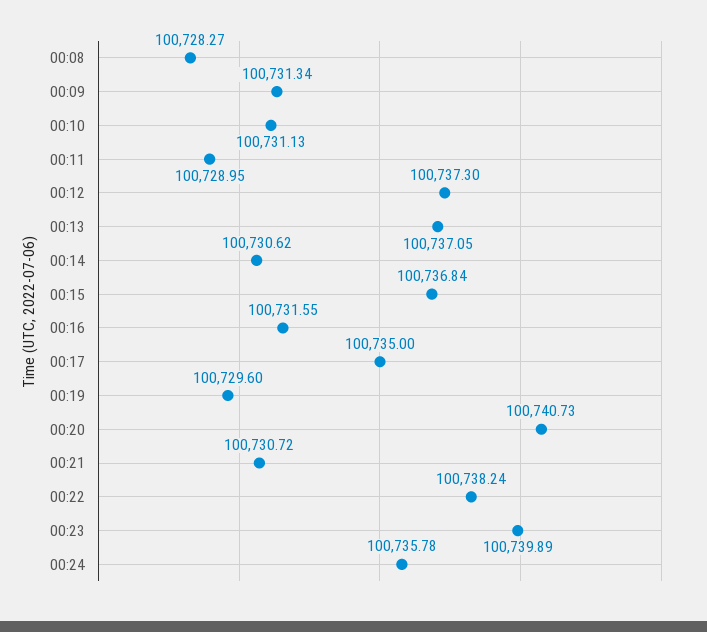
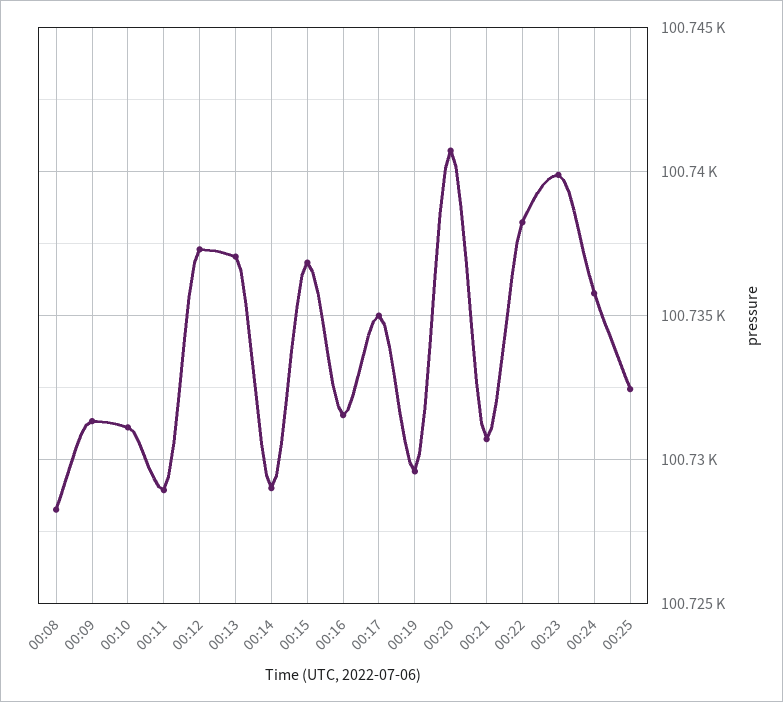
00:14: 100730.62 -> 100729
00:25: none -> 100732.5

